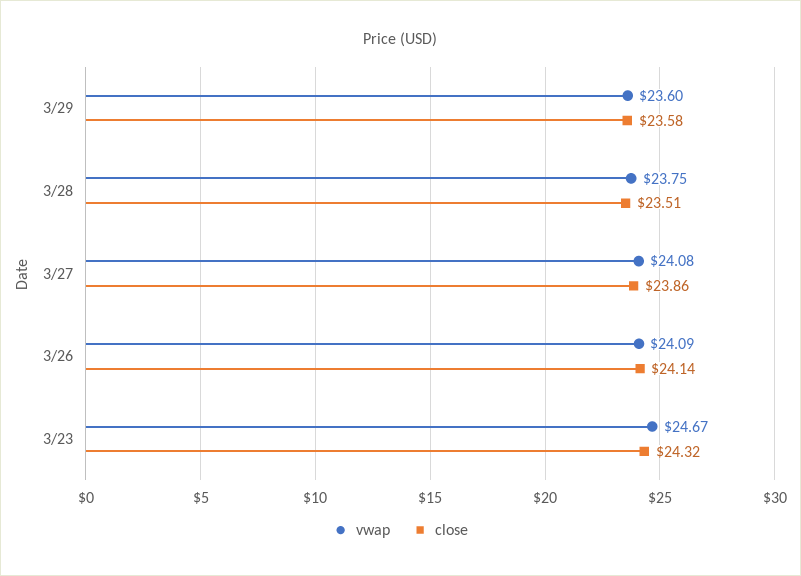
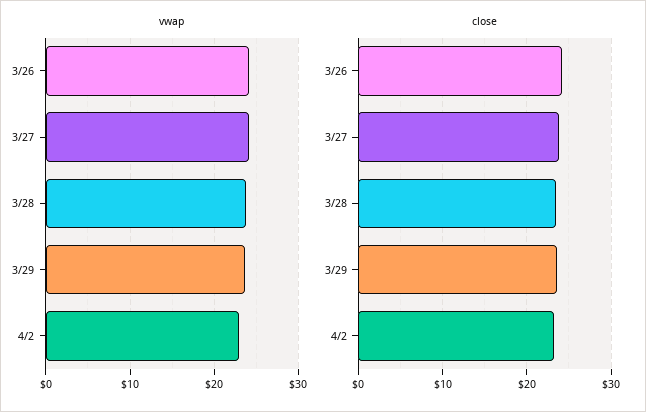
vwap, 3/23: 24.67 -> none
close, 3/23: 24.32 -> none
vwap, 4/2: none -> 23
close, 4/2: none -> 23

